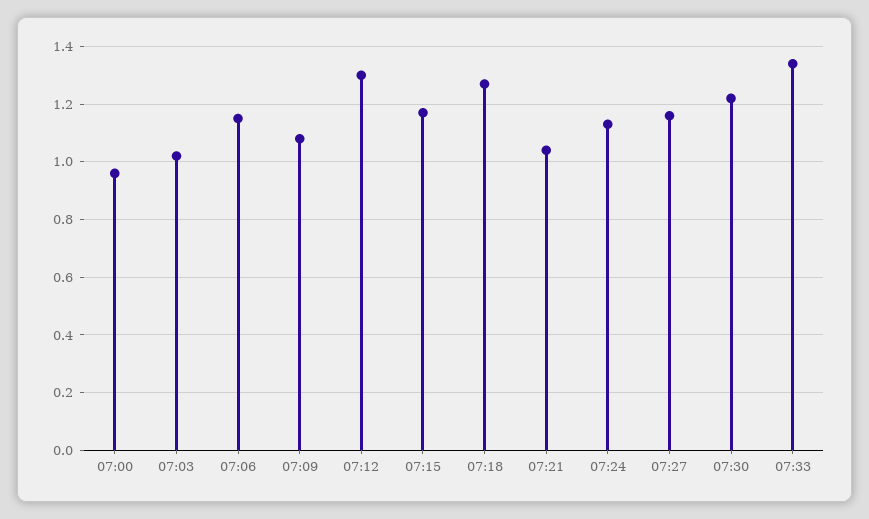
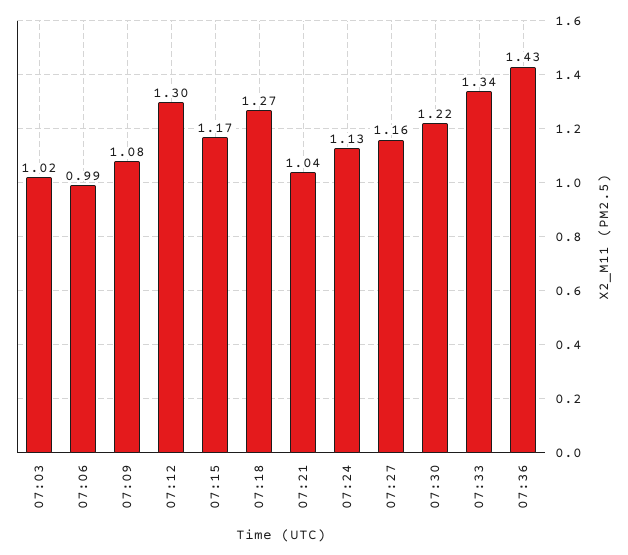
07:00: 0.95 -> none
07:06: 1.15 -> 0.99
07:36: none -> 1.43

